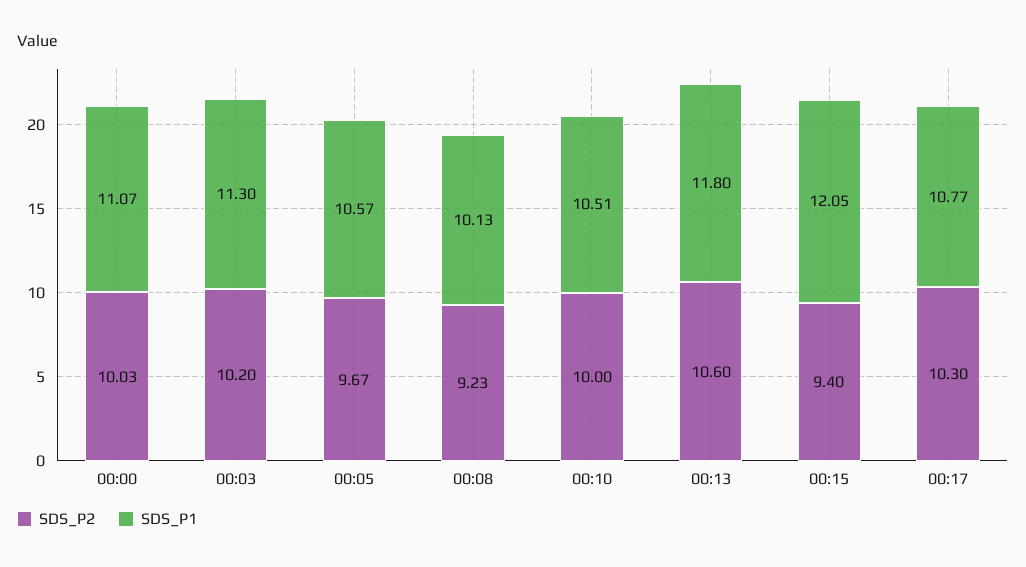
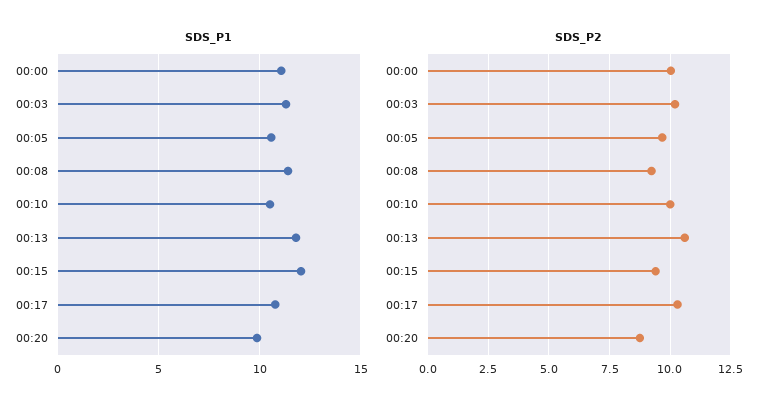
SDS_P1, 00:08: 10.13 -> 11.5
SDS_P1, 00:20: none -> 10
SDS_P2, 00:20: none -> 8.75

